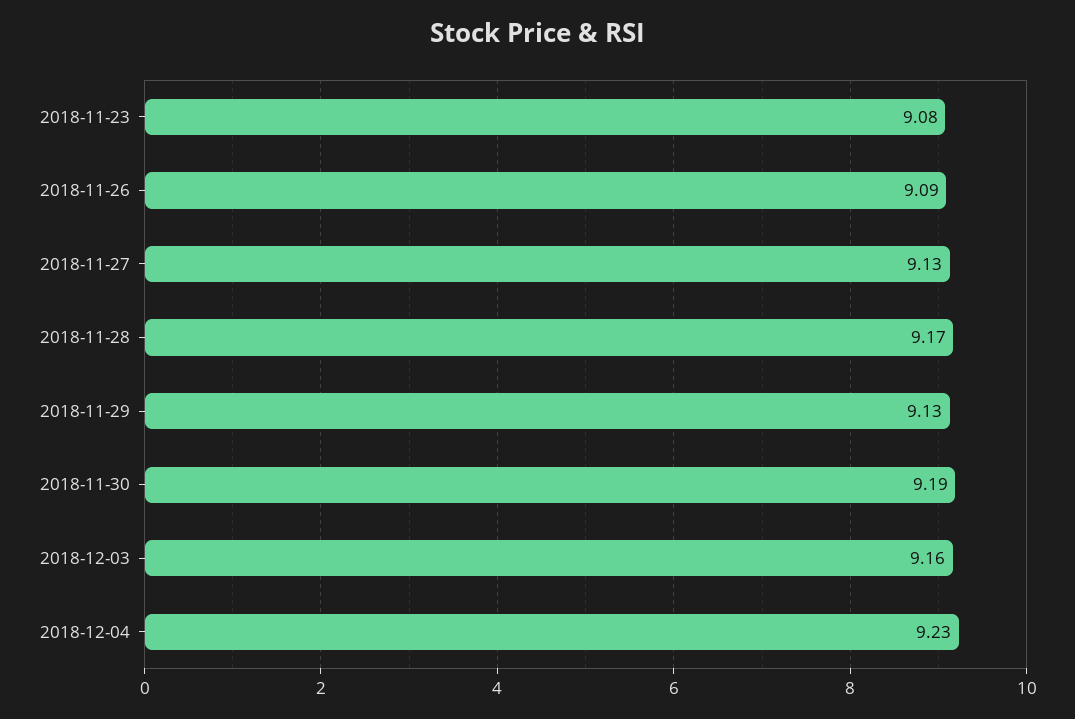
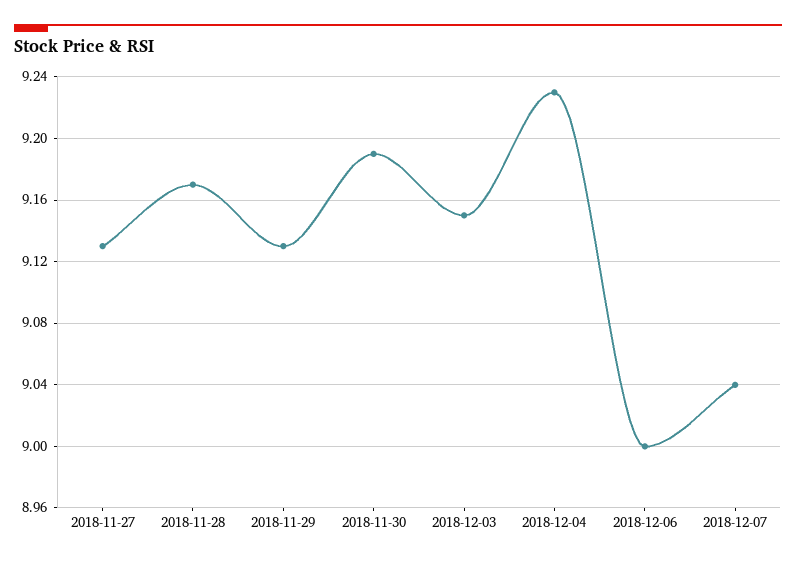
2018-11-23: 9.08 -> none
2018-11-26: 9.09 -> none
2018-12-03: 9.16 -> 9.15
2018-12-06: none -> 9
2018-12-07: none -> 9.04

